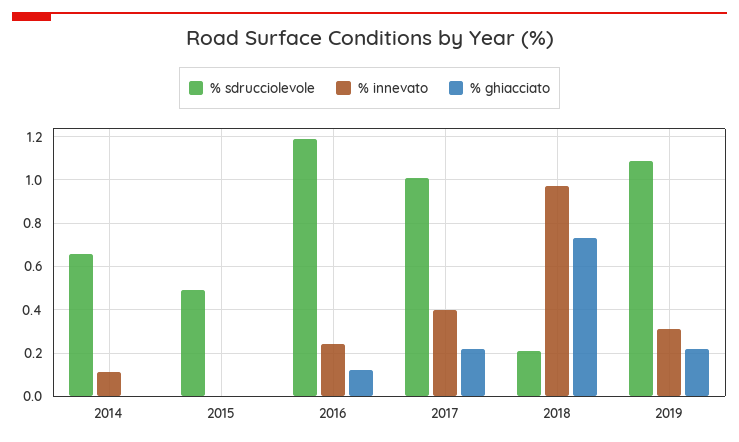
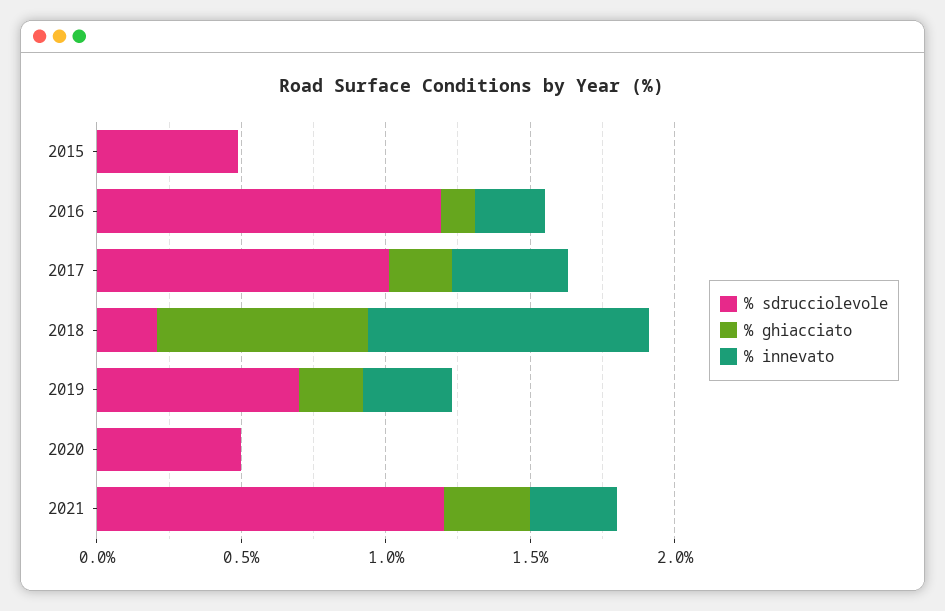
% sdrucciolevole, 2014: 0.65 -> none
% innevato, 2014: 0.1 -> none
% ghiacciato, 2014: 0 -> none
% sdrucciolevole, 2019: 1.1 -> 0.7
% sdrucciolevole, 2020: none -> 0.5
% ghiacciato, 2020: none -> 0
% innevato, 2020: none -> 0
% sdrucciolevole, 2021: none -> 1.2
% ghiacciato, 2021: none -> 0.3
% innevato, 2021: none -> 0.3

